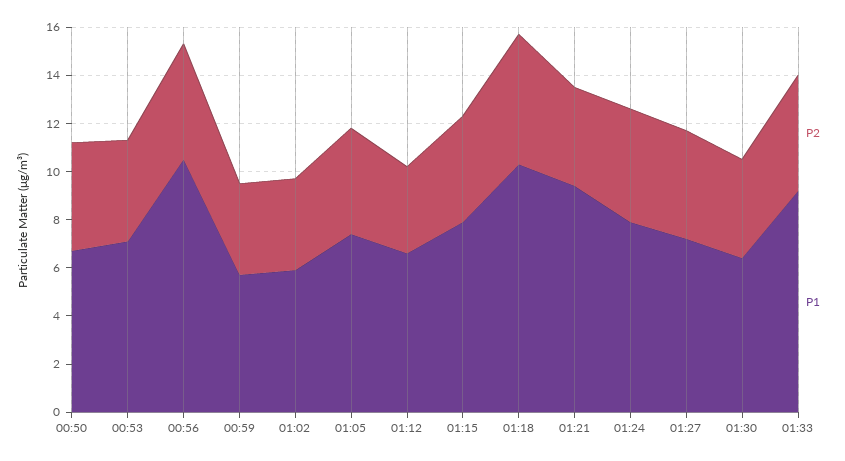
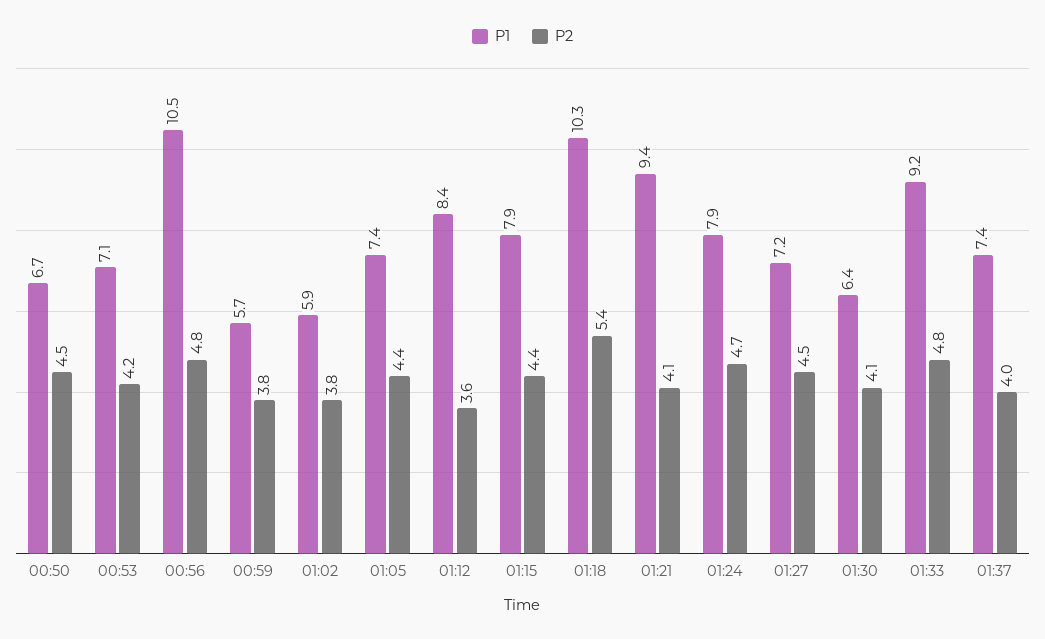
P1, 01:12: 6.5 -> 8.4
P1, 01:37: none -> 7.4
P2, 01:37: none -> 4

